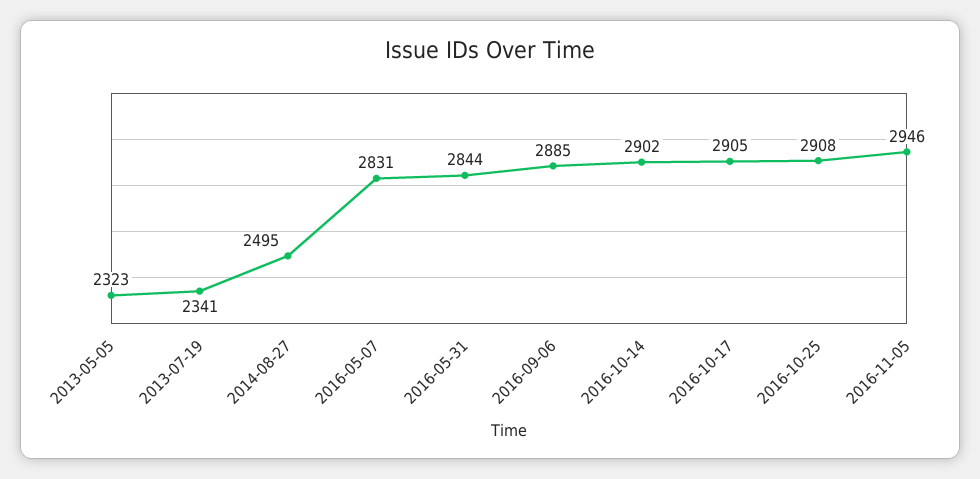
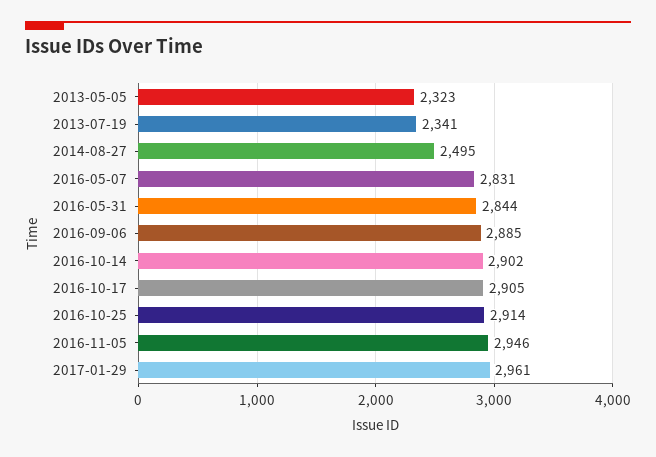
2016-10-25: 2908 -> 2914
2017-01-29: none -> 2961

